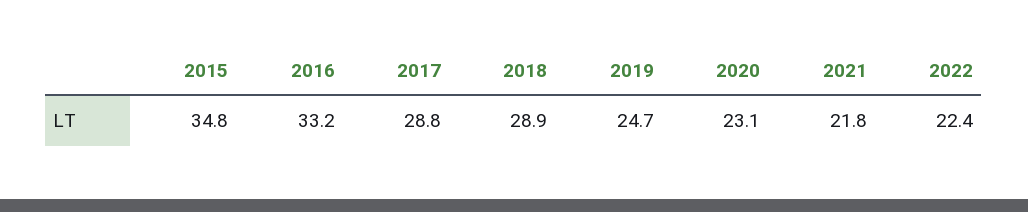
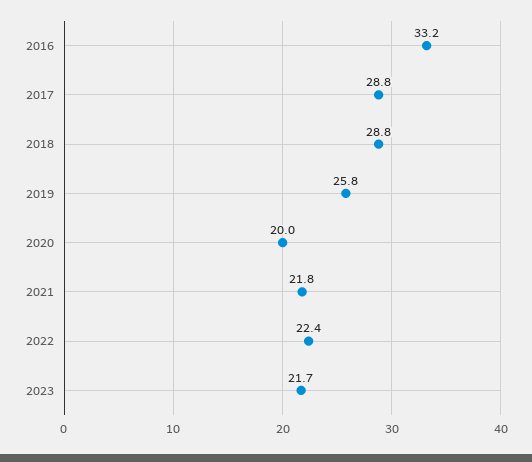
2015: 34.8 -> none
2018: 28.9 -> 28.8
2019: 24.7 -> 25.8
2020: 23.1 -> 20
2023: none -> 21.7

